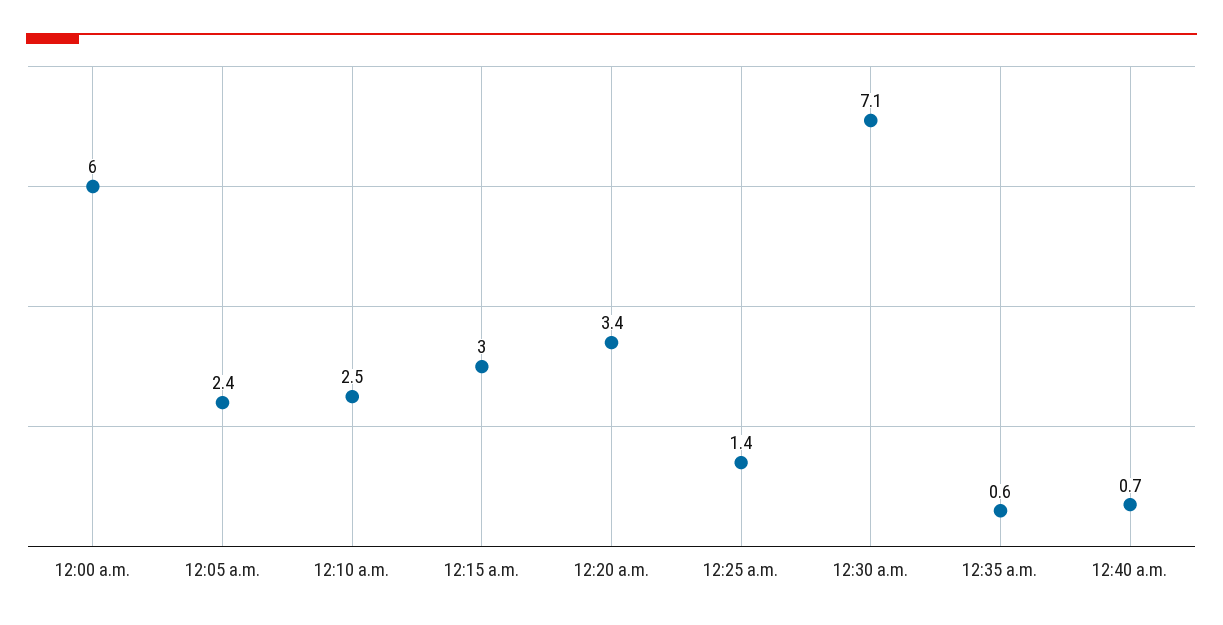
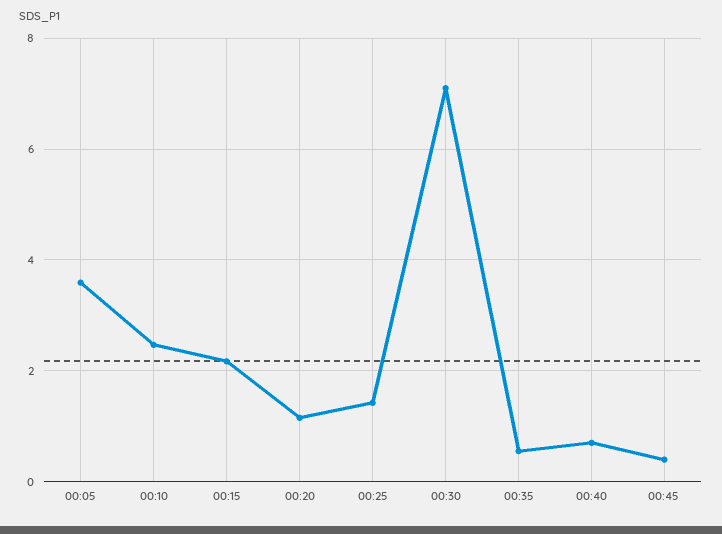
12:00 a.m.: 6 -> none
12:05 a.m.: 2.4 -> 3.6
12:15 a.m.: 3 -> 2.2
12:20 a.m.: 3.4 -> 1.2
00:45: none -> 0.4

